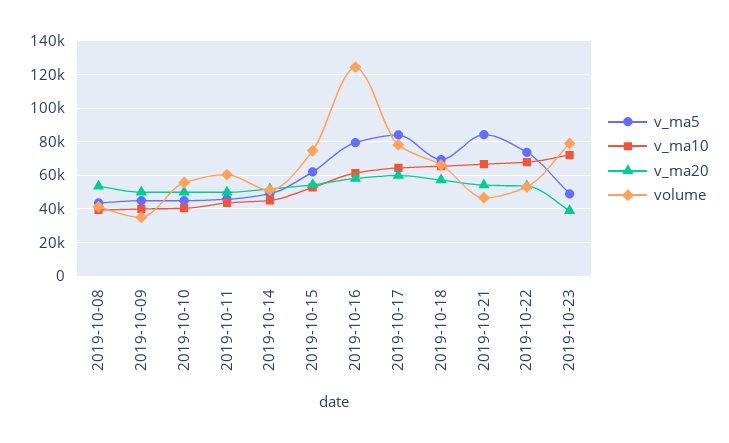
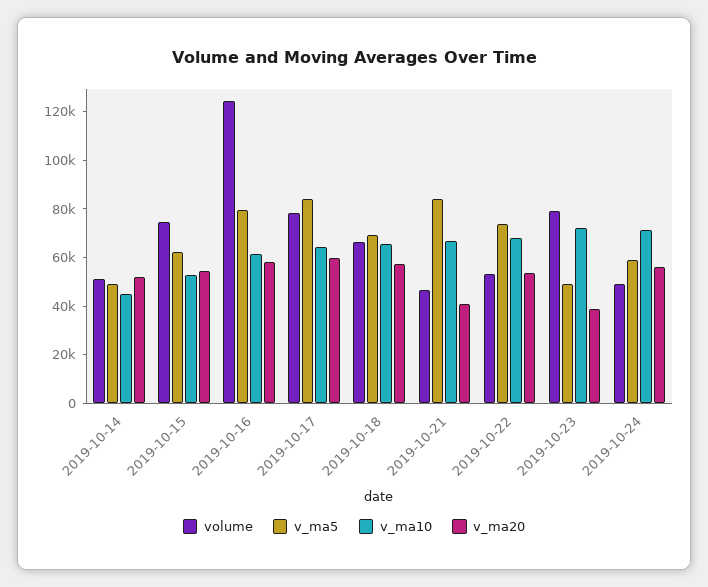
v_ma5, 2019-10-08: 45000 -> none
v_ma10, 2019-10-08: 40000 -> none
v_ma20, 2019-10-08: 55000 -> none
volume, 2019-10-08: 40000 -> none
v_ma5, 2019-10-09: 45000 -> none
v_ma10, 2019-10-09: 40000 -> none
v_ma20, 2019-10-09: 50000 -> none
volume, 2019-10-09: 35000 -> none
v_ma5, 2019-10-10: 45000 -> none
v_ma10, 2019-10-10: 40000 -> none
v_ma20, 2019-10-10: 50000 -> none
volume, 2019-10-10: 55000 -> none
v_ma5, 2019-10-11: 45000 -> none
v_ma10, 2019-10-11: 45000 -> none
v_ma20, 2019-10-11: 50000 -> none
volume, 2019-10-11: 60000 -> none
v_ma20, 2019-10-21: 55000 -> 40000
volume, 2019-10-24: none -> 50000
v_ma5, 2019-10-24: none -> 60000
v_ma10, 2019-10-24: none -> 70000
v_ma20, 2019-10-24: none -> 55000

